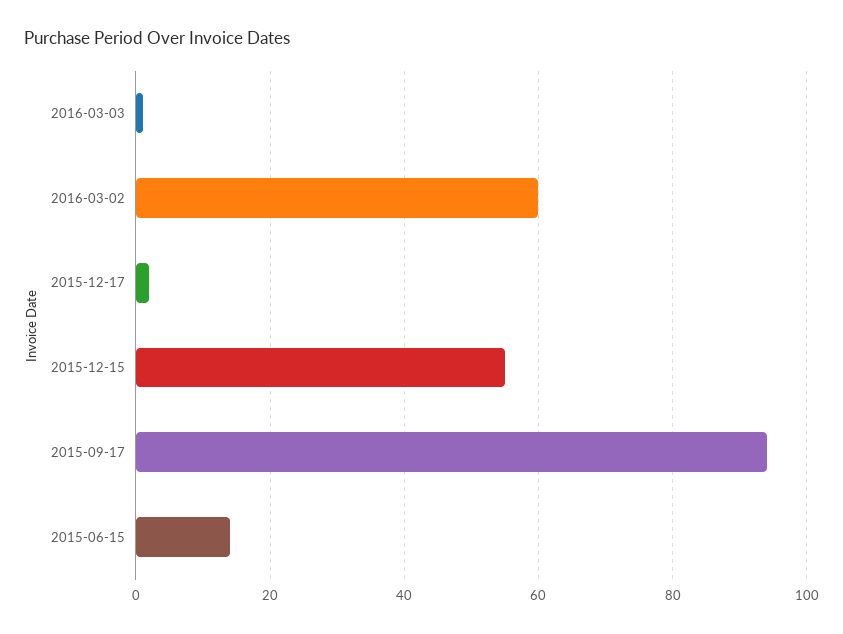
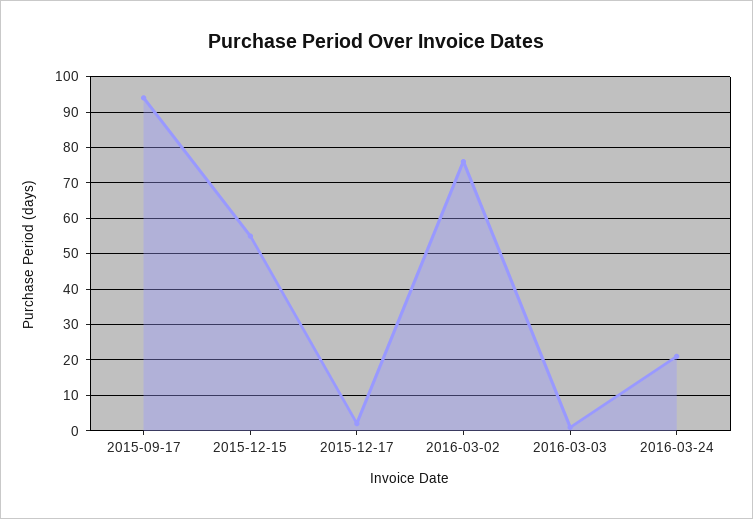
2016-03-02: 60 -> 75
2015-06-15: 15 -> none
2016-03-24: none -> 20

